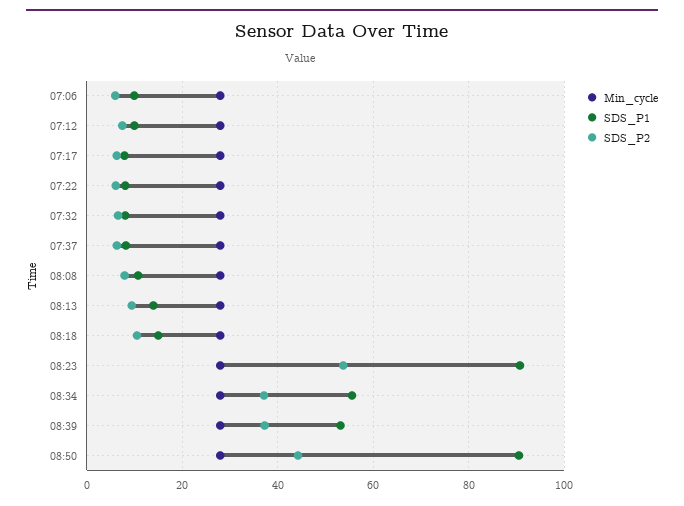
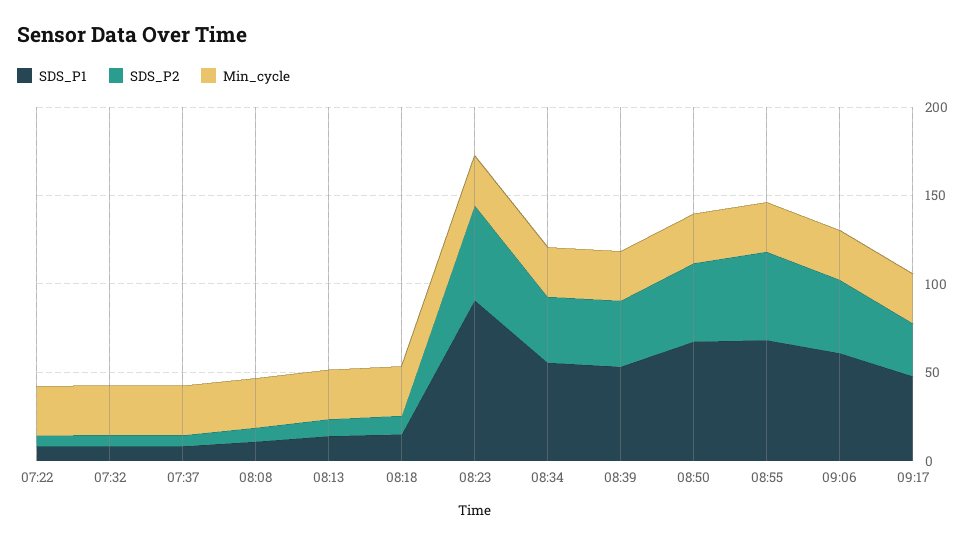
Min_cycle, 07:06: 28 -> none
SDS_P1, 07:06: 10 -> none
SDS_P2, 07:06: 6 -> none
Min_cycle, 07:12: 28 -> none
SDS_P1, 07:12: 10 -> none
SDS_P2, 07:12: 8 -> none
Min_cycle, 07:17: 28 -> none
SDS_P1, 07:17: 8 -> none
SDS_P2, 07:17: 6 -> none
SDS_P1, 08:50: 90 -> 70
SDS_P1, 08:55: none -> 70
SDS_P2, 08:55: none -> 50
Min_cycle, 08:55: none -> 30
SDS_P1, 09:06: none -> 60
SDS_P2, 09:06: none -> 40
Min_cycle, 09:06: none -> 30
SDS_P1, 09:17: none -> 50
SDS_P2, 09:17: none -> 30
Min_cycle, 09:17: none -> 30

